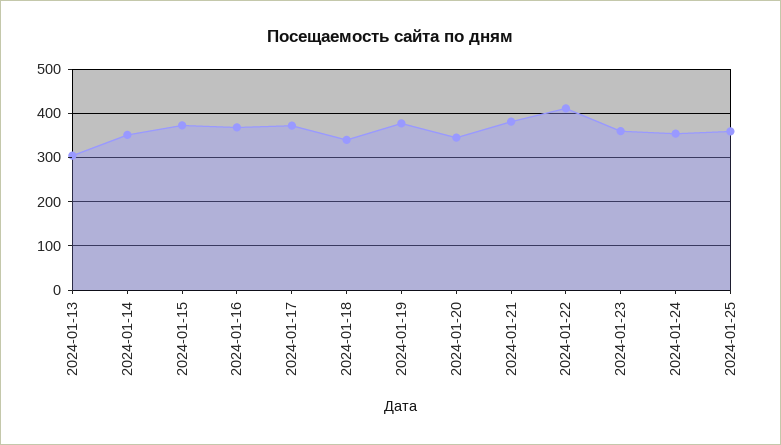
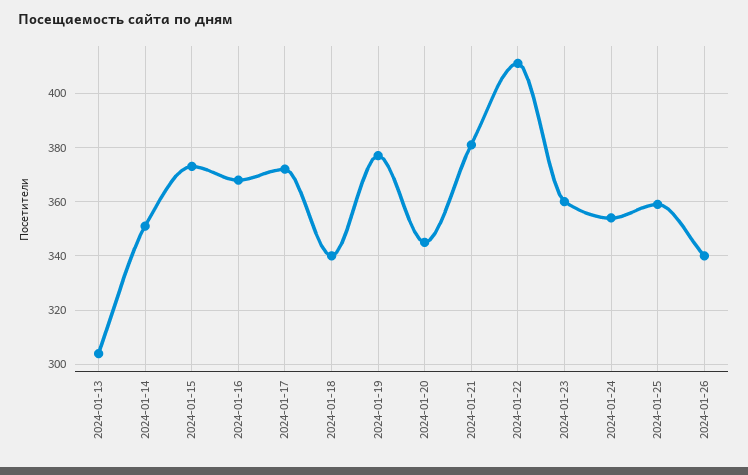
2024-01-26: none -> 340

